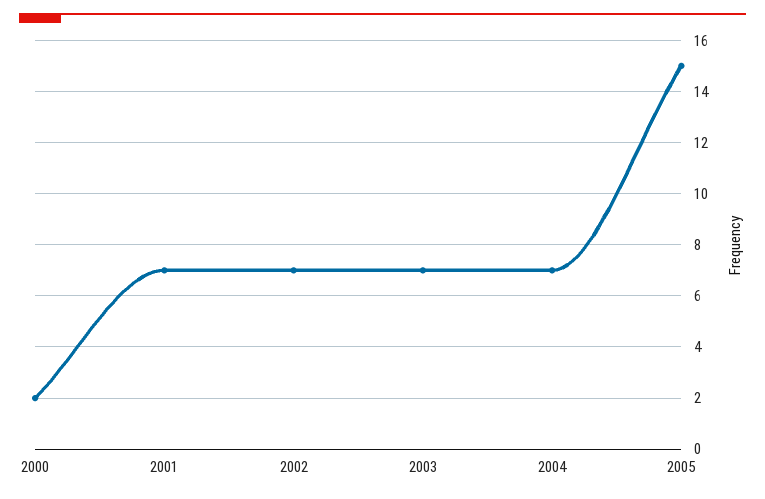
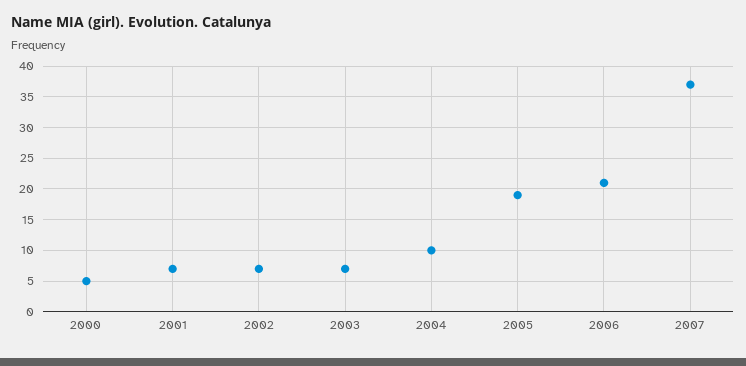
2000: 2 -> 5
2004: 7 -> 10
2005: 15 -> 19
2006: none -> 21
2007: none -> 37

